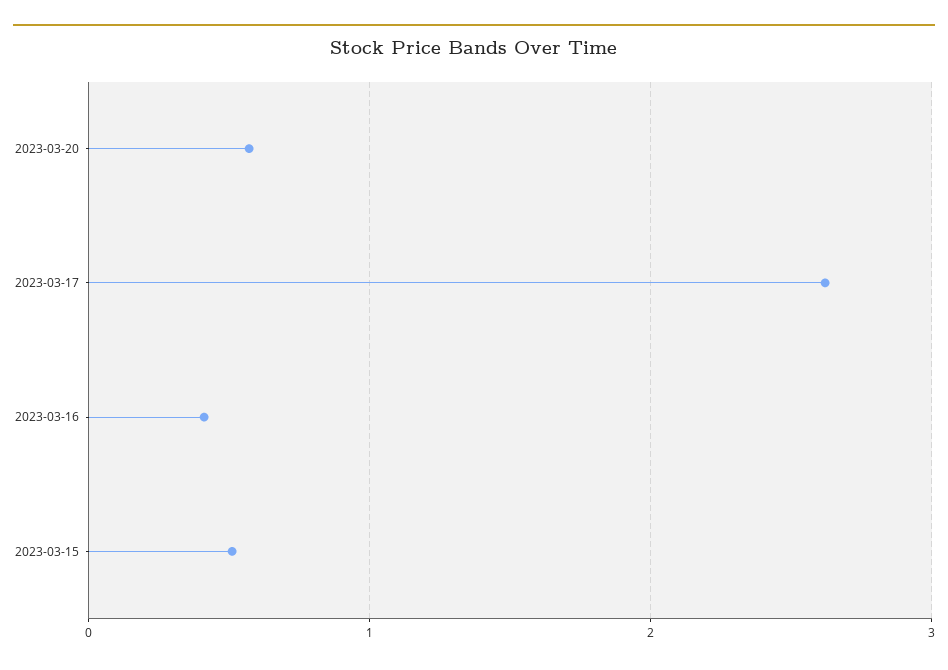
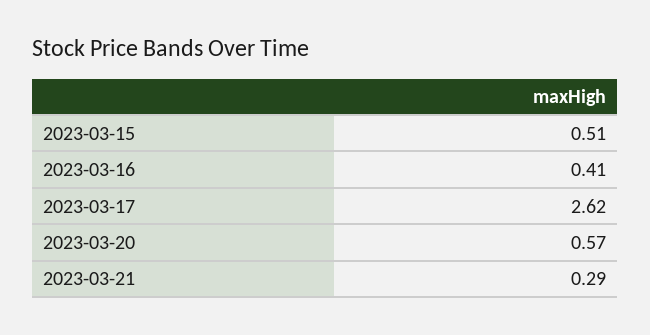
2023-03-21: none -> 0.29

